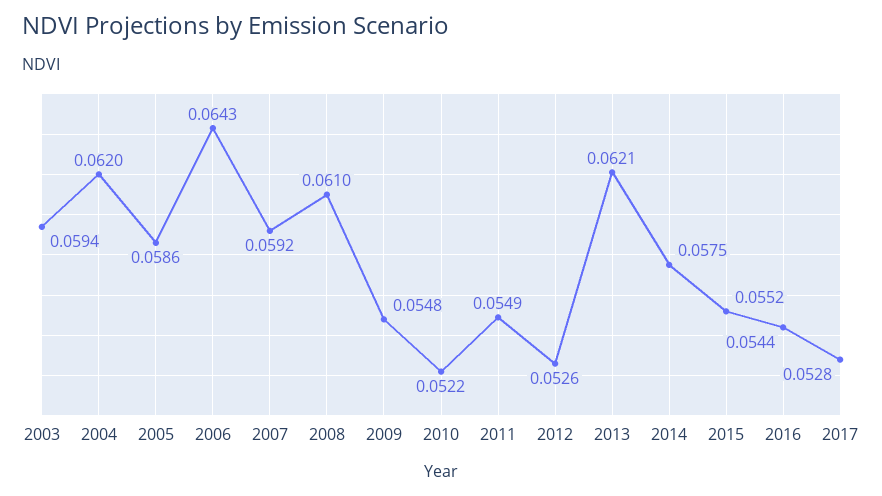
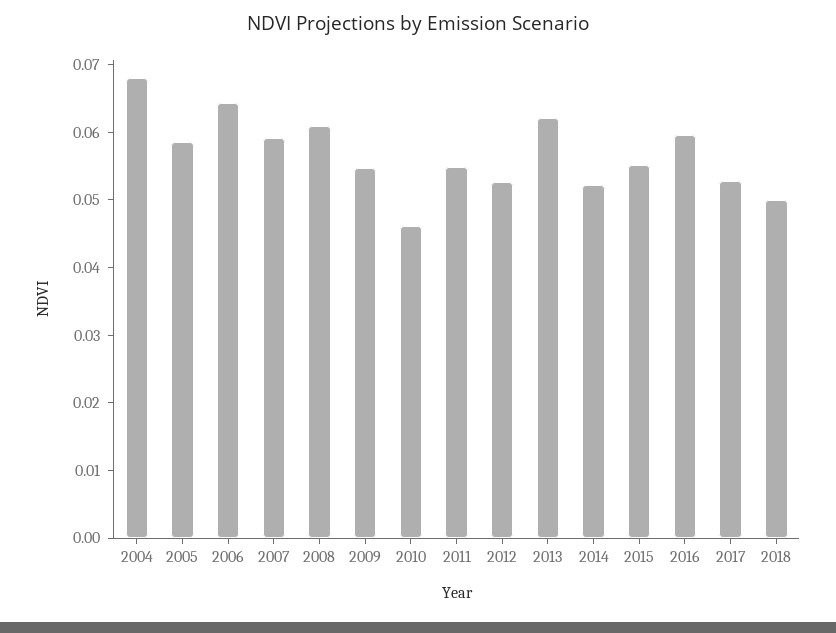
2003: 0.0594 -> none
2004: 0.062 -> 0.068
2010: 0.0522 -> 0.046
2014: 0.0575 -> 0.052
2016: 0.0544 -> 0.06
2018: none -> 0.05

